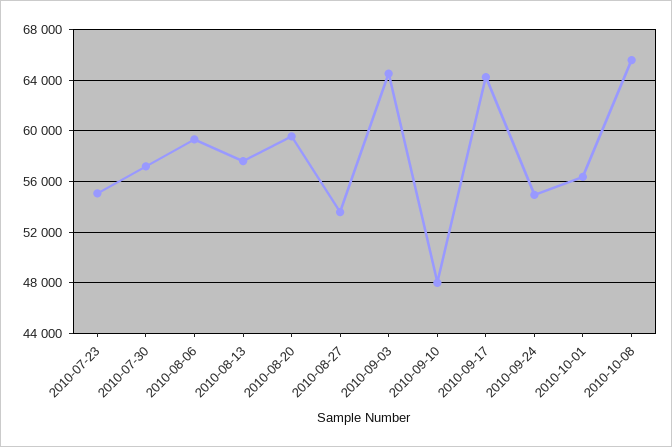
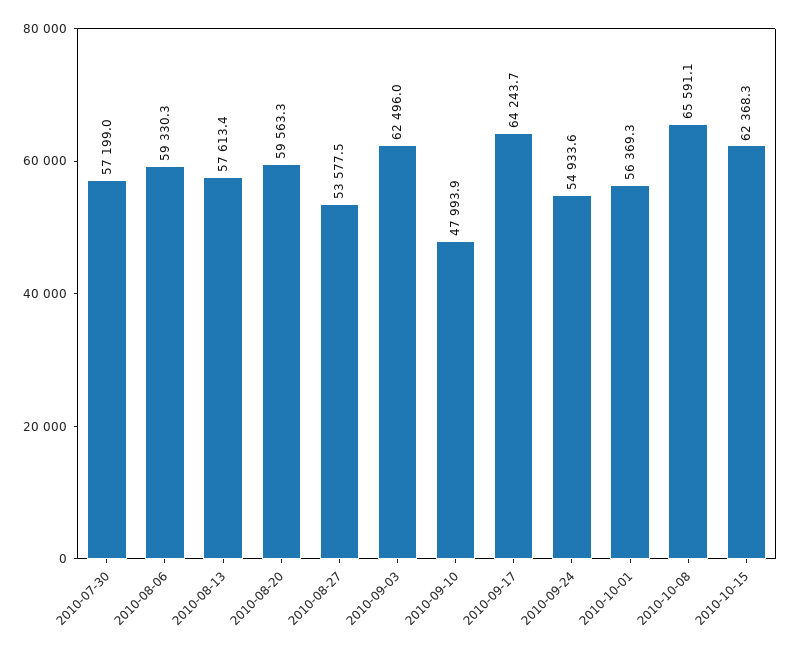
2010-07-23: 55000 -> none
2010-09-03: 64500 -> 62496
2010-10-15: none -> 62368.3

